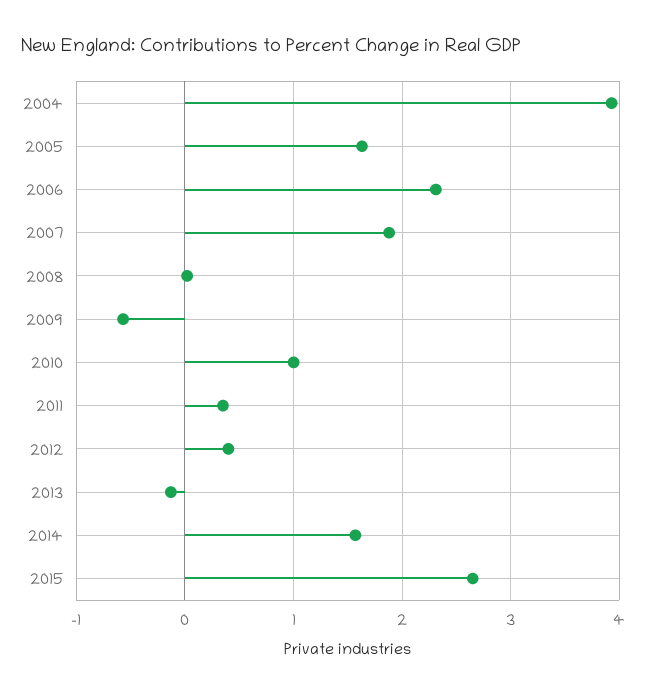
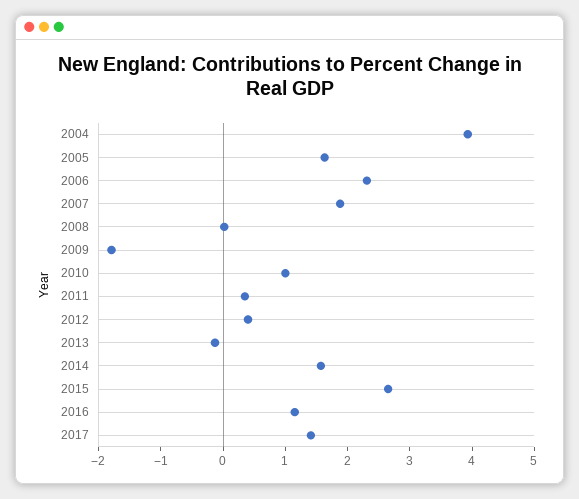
2009: -0.6 -> -1.8
2016: none -> 1.2
2017: none -> 1.4

